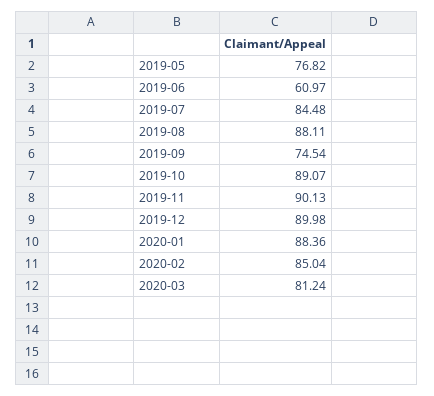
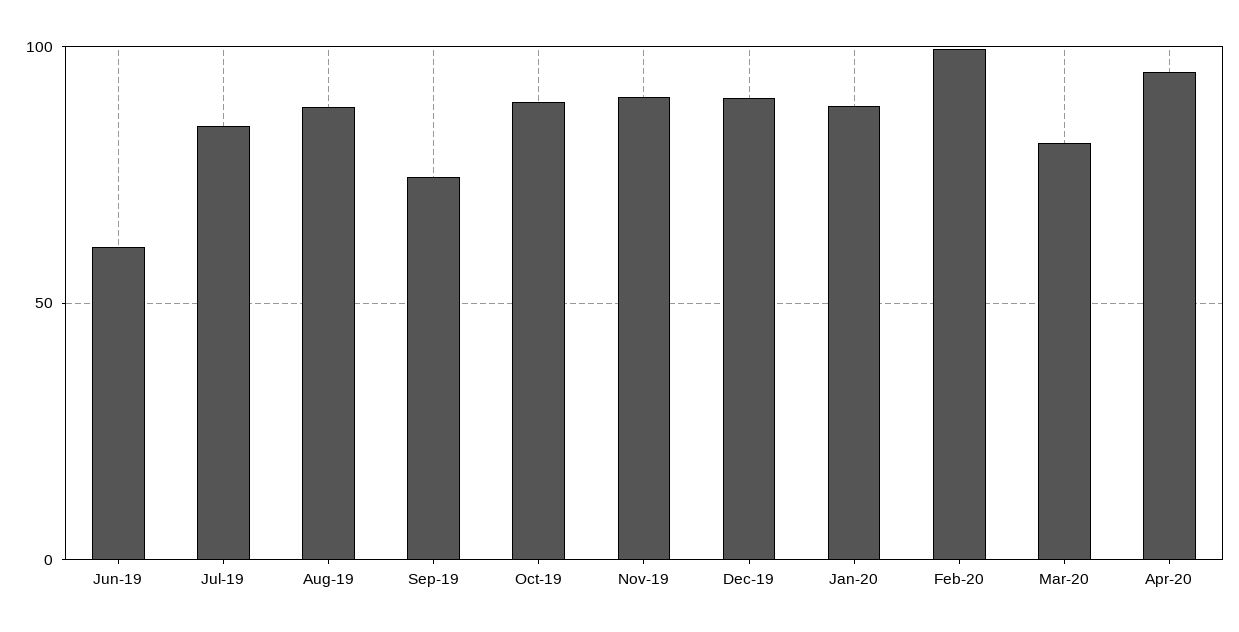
2019-05: 76.82 -> none
2020-02: 85.04 -> 100
Apr-20: none -> 95

